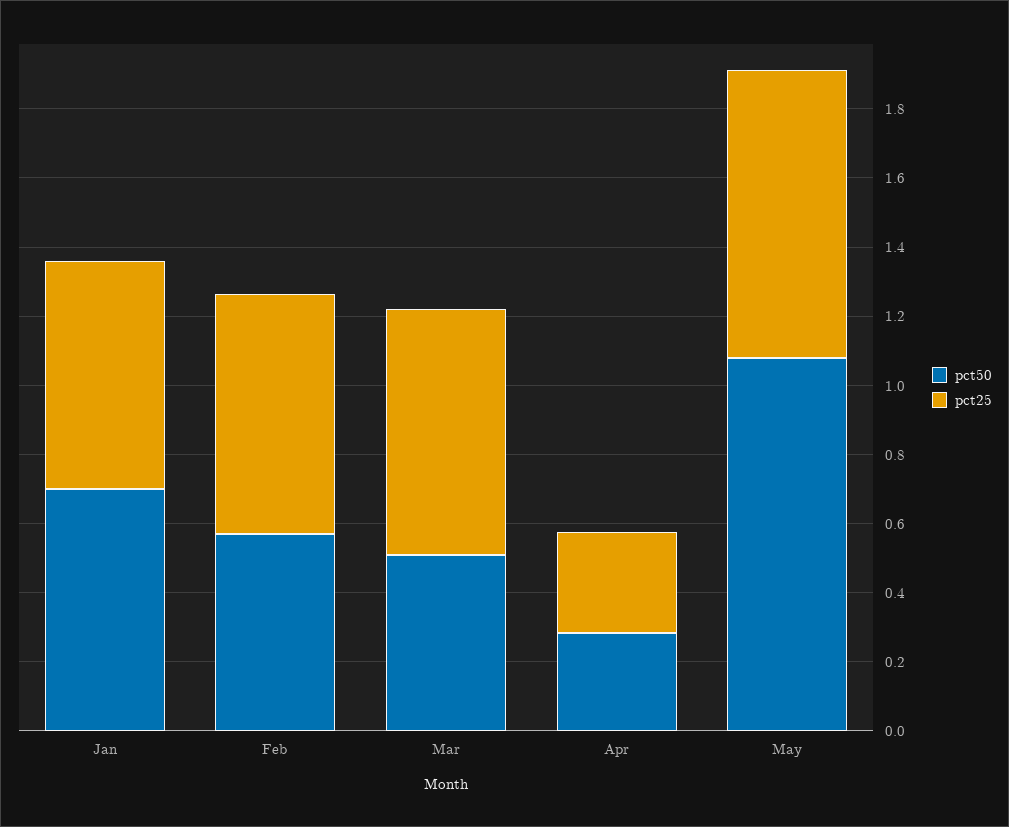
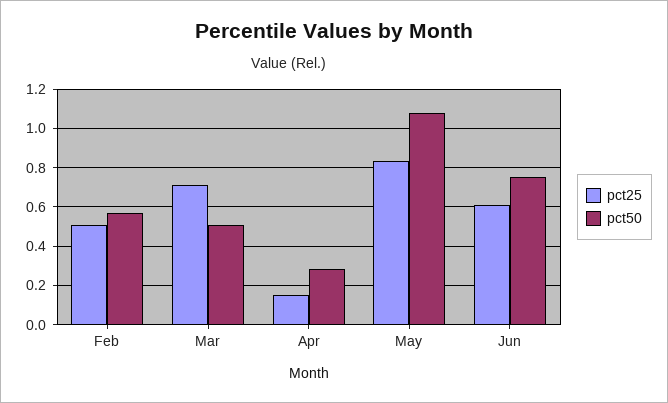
pct50, Jan: 0.7 -> none
pct25, Jan: 0.65 -> none
pct25, Feb: 0.7 -> 0.5
pct25, Apr: 0.3 -> 0.15
pct25, Jun: none -> 0.6
pct50, Jun: none -> 0.75

